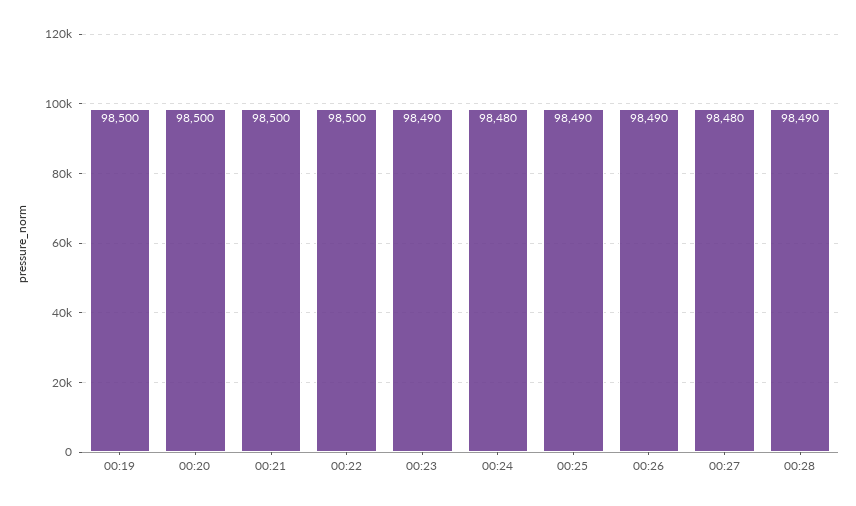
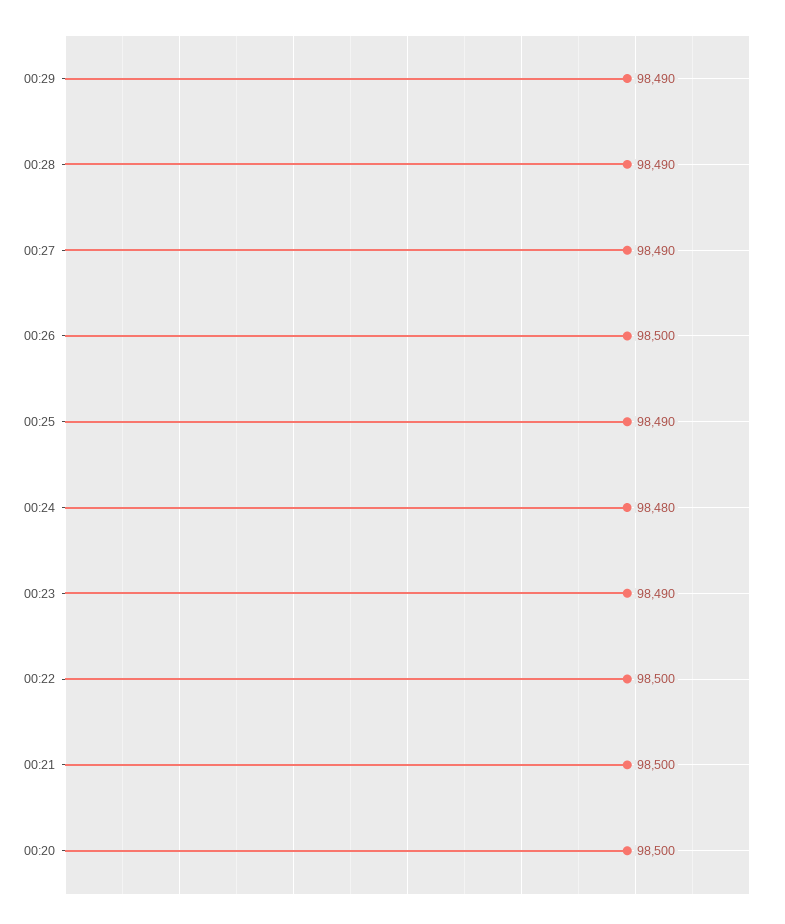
00:19: 98500 -> none
00:26: 98490 -> 98500
00:27: 98480 -> 98490
00:29: none -> 98490

